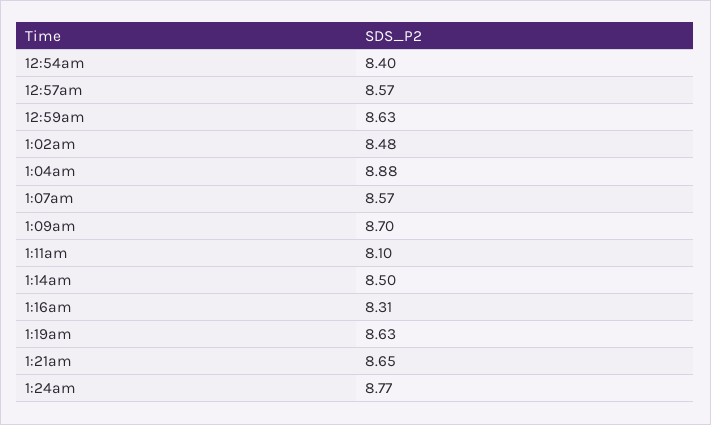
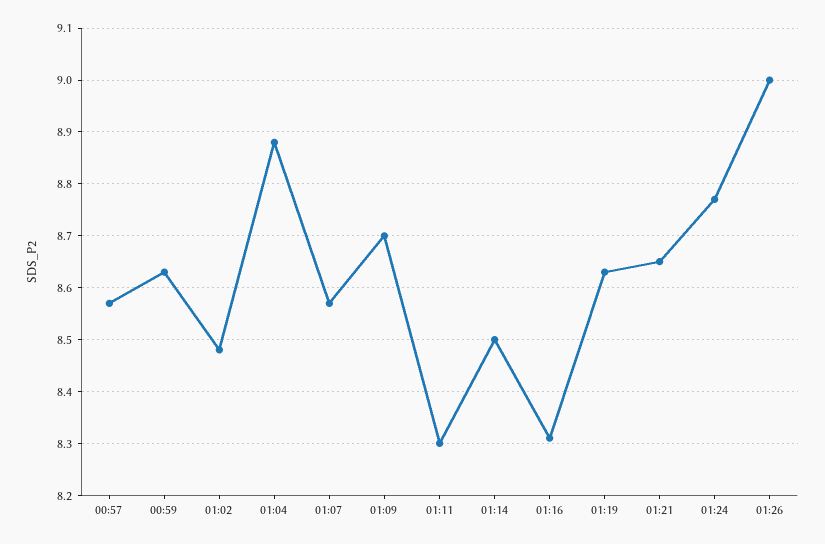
12:54am: 8.4 -> none
1:11am: 8.1 -> 8.3
01:26: none -> 9

